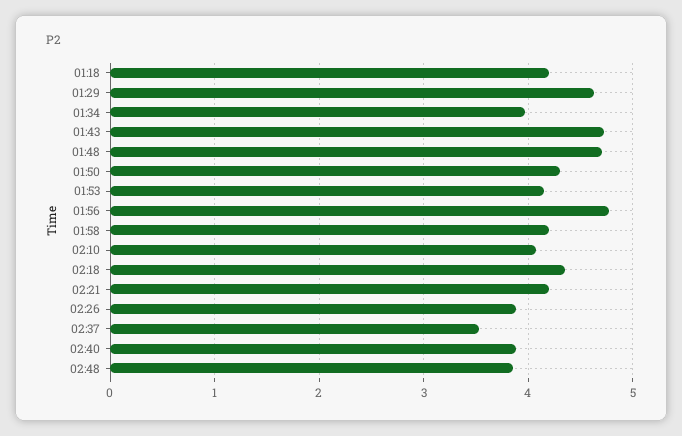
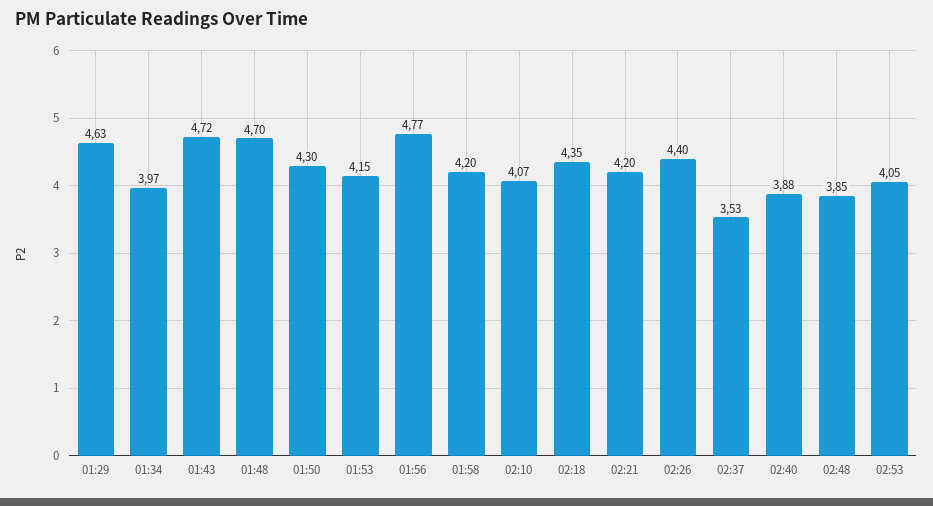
01:18: 4.2 -> none
02:26: 3.9 -> 4.4
02:53: none -> 4.05

